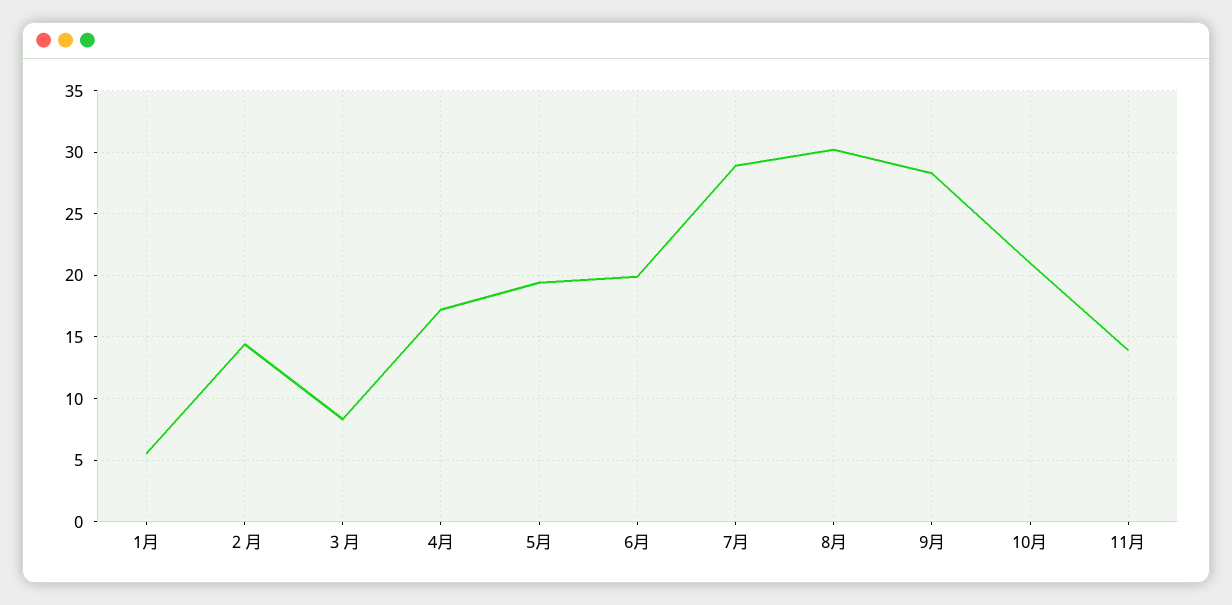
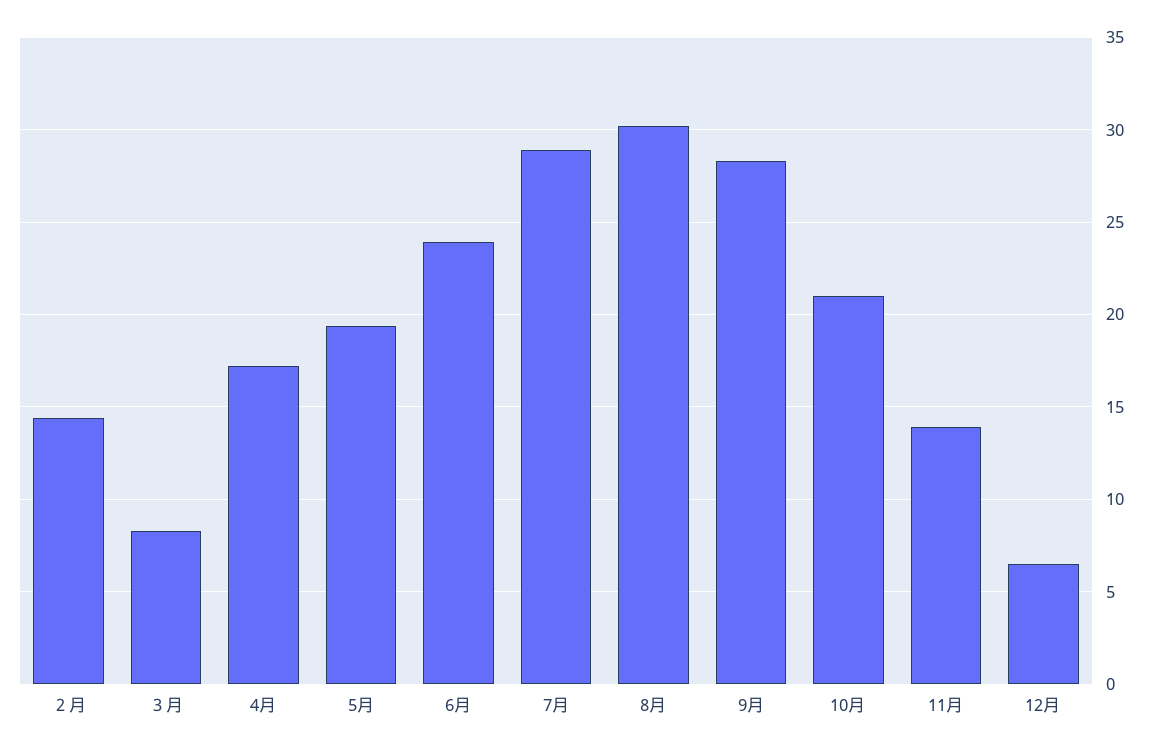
1月: 5.5 -> none
6月: 20 -> 24
12月: none -> 6.5

